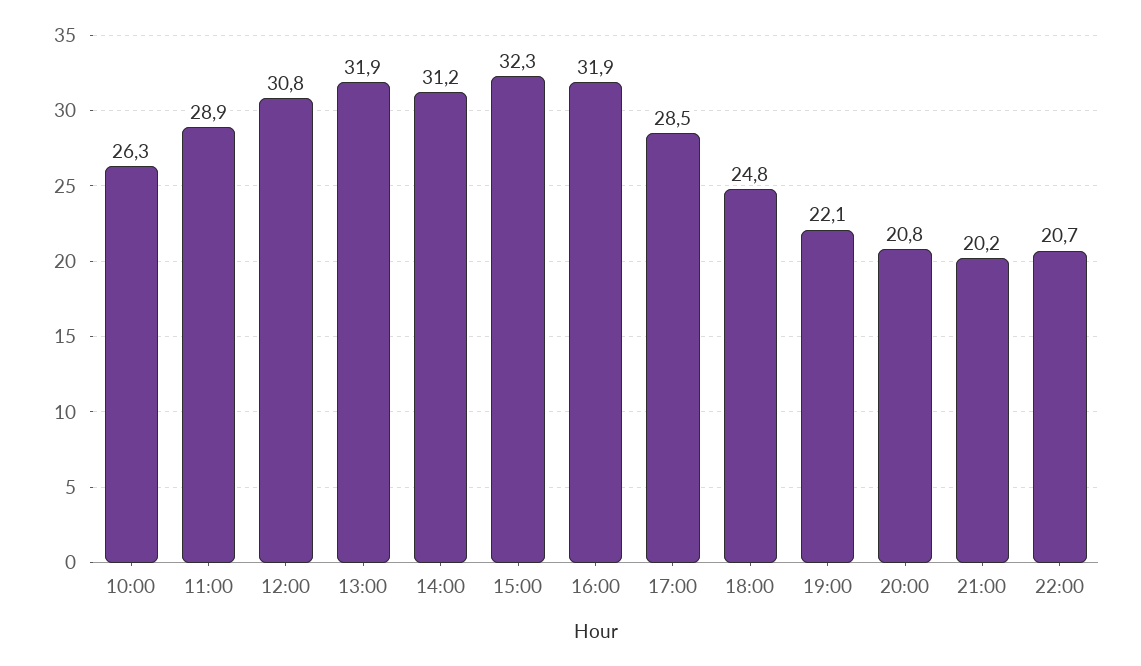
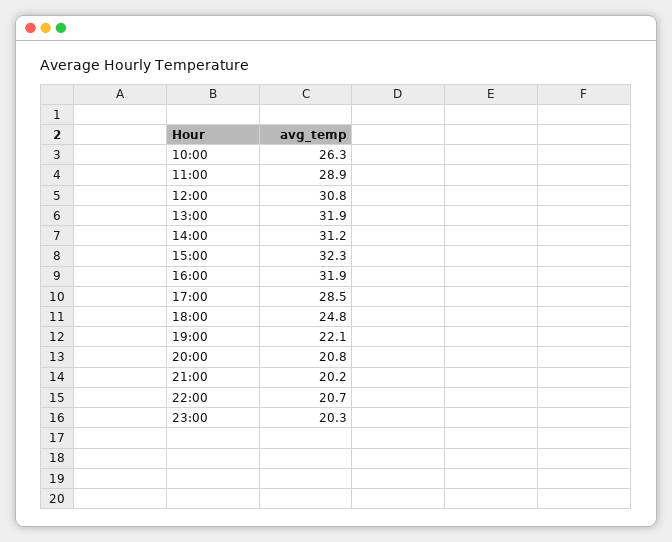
23:00: none -> 20.3

